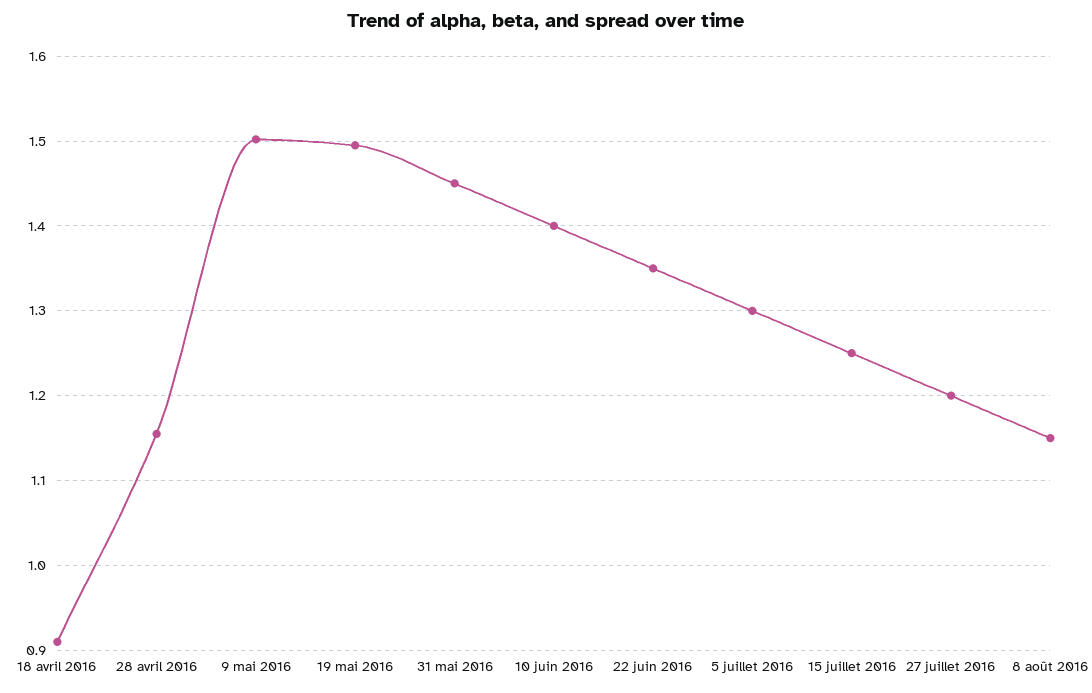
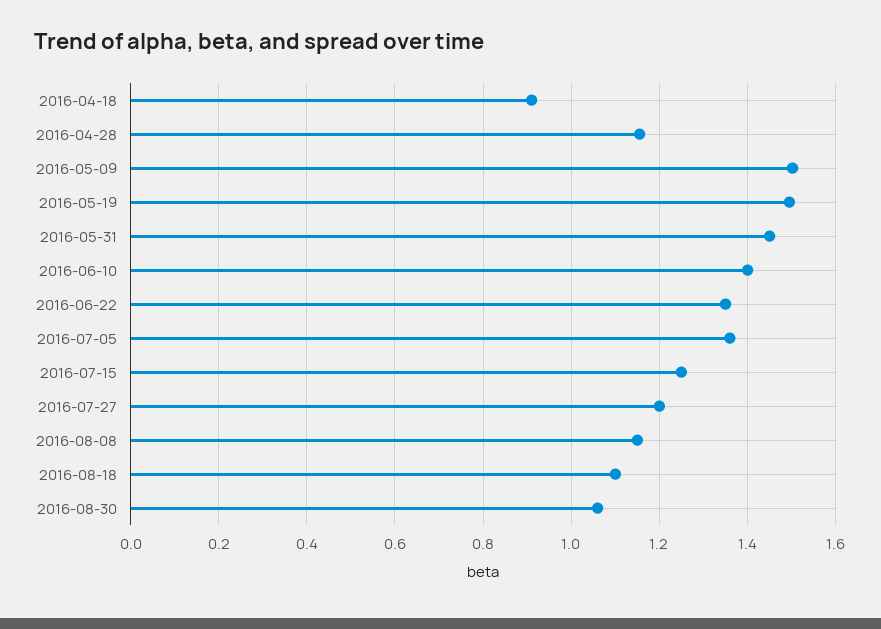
5 juillet 2016: 1.3 -> 1.36
2016-08-18: none -> 1.1
2016-08-30: none -> 1.06

